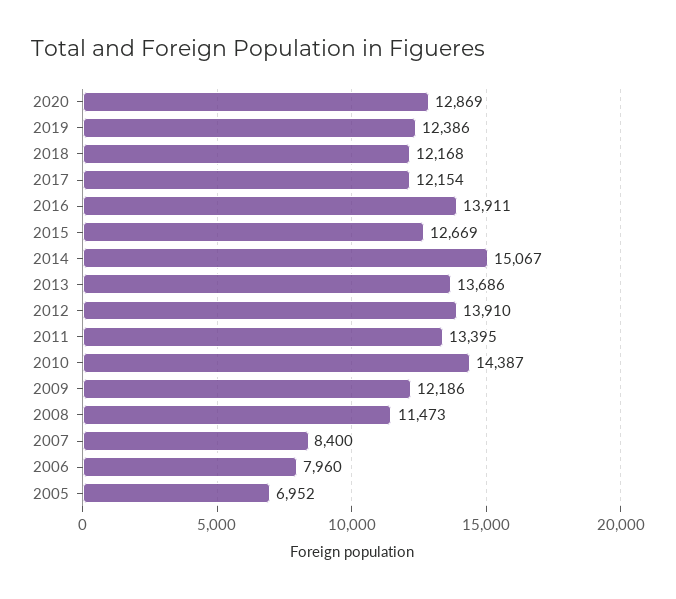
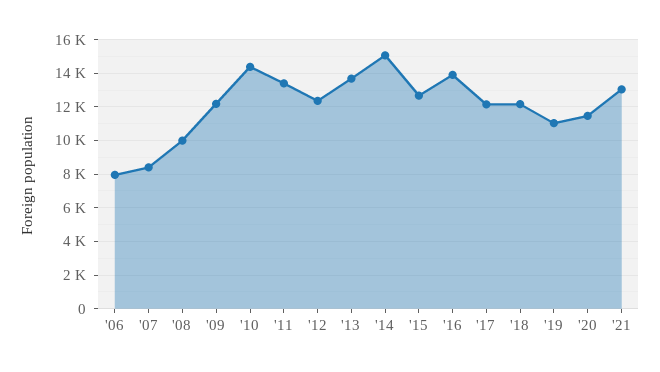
2020: 12869 -> 11500
2019: 12386 -> 11000
2012: 13910 -> 12500
2008: 11473 -> 10000
2005: 6952 -> none
'21: none -> 13000

